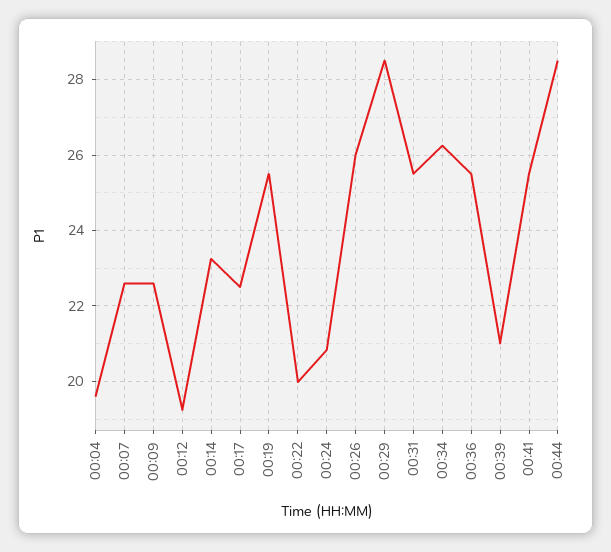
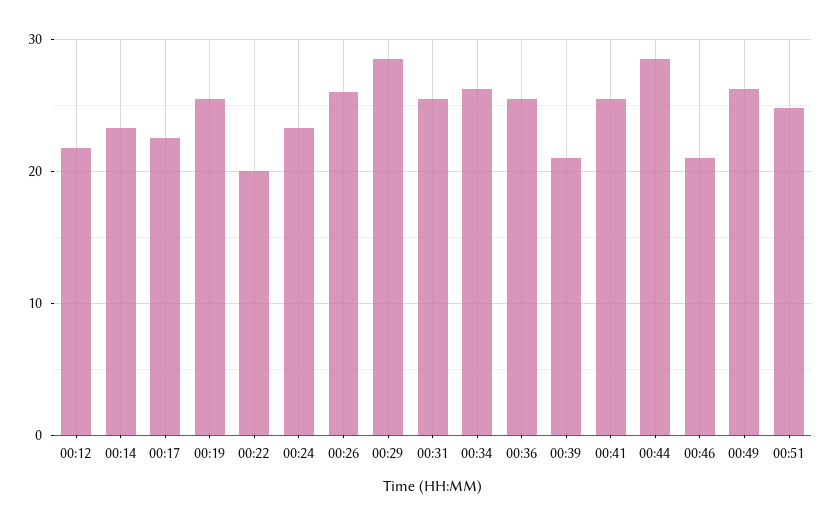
00:04: 19.6 -> none
00:07: 22.6 -> none
00:09: 22.6 -> none
00:12: 19.2 -> 22
00:24: 20.8 -> 23
00:46: none -> 21
00:49: none -> 26
00:51: none -> 25

